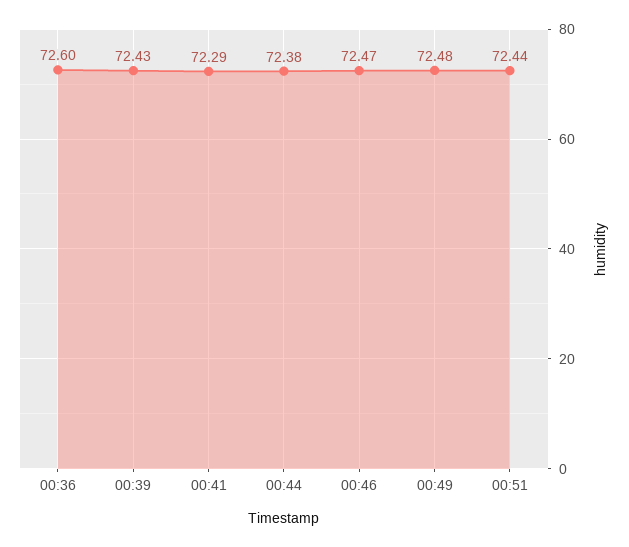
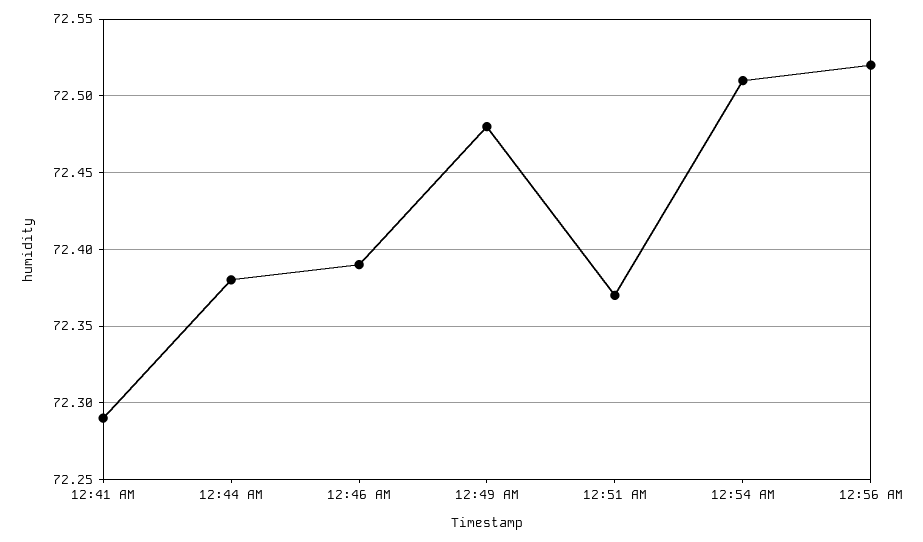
00:36: 72.6 -> none
00:39: 72.43 -> none
00:46: 72.47 -> 72.39
00:51: 72.44 -> 72.37
12:54 AM: none -> 72.51
12:56 AM: none -> 72.52

